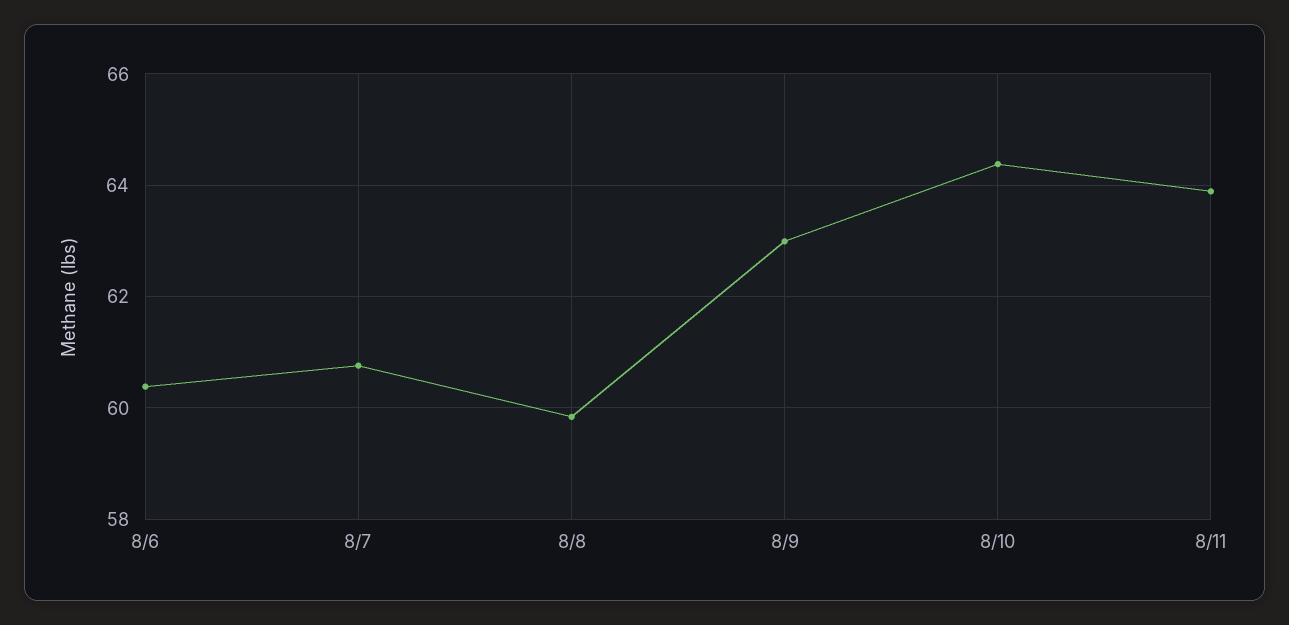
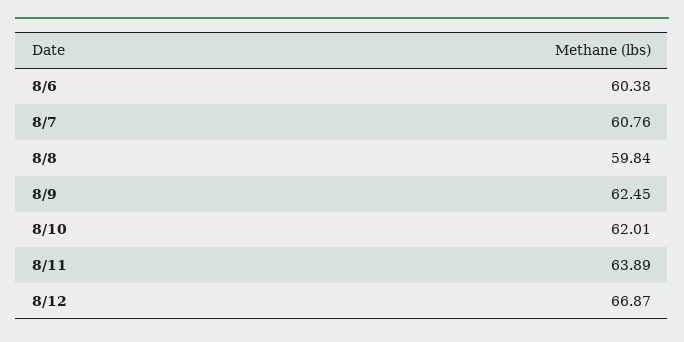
8/9: 63 -> 62.45
8/10: 64.4 -> 62.01
8/12: none -> 66.87

